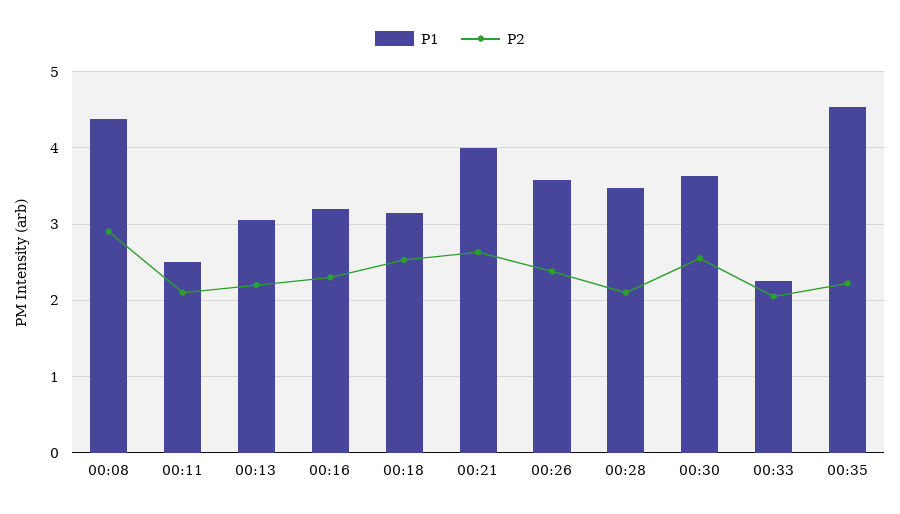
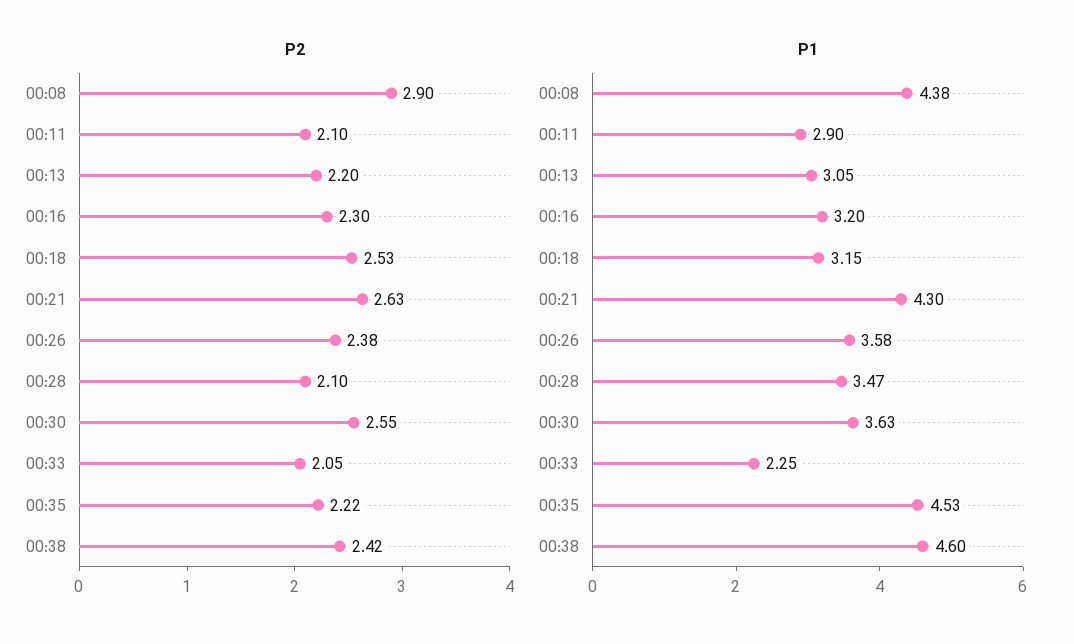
P1, 00:11: 2.5 -> 2.9
P1, 00:21: 4 -> 4.3
P2, 00:38: none -> 2.42
P1, 00:38: none -> 4.6

